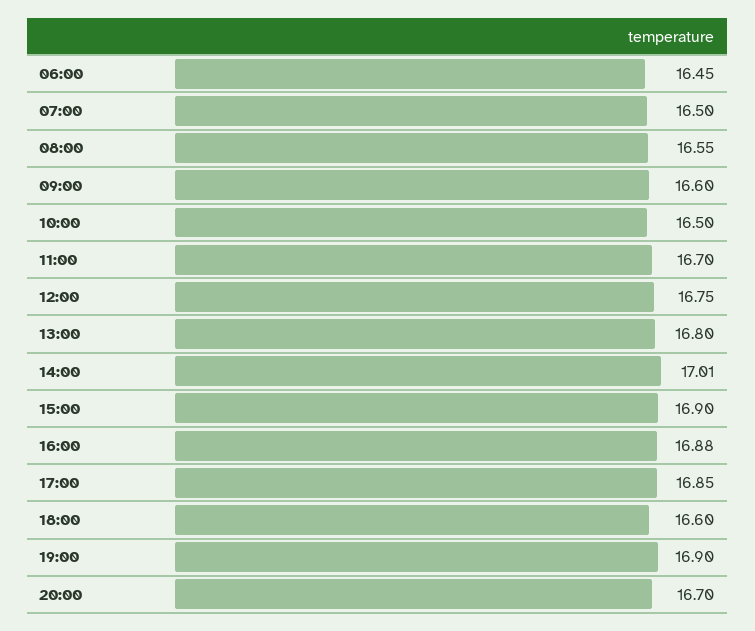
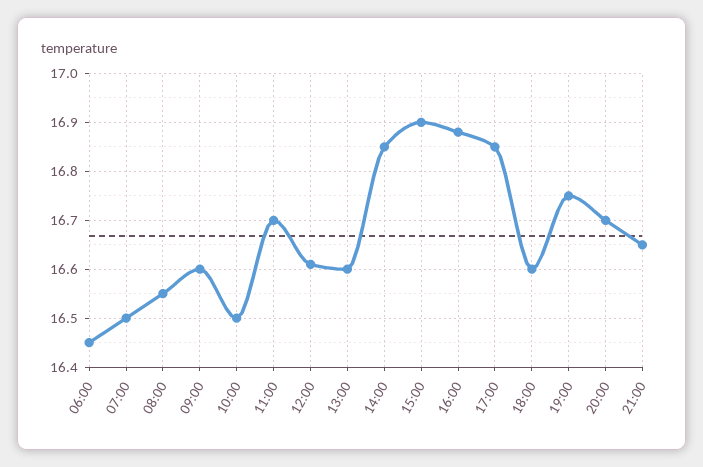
12:00: 16.75 -> 16.6
13:00: 16.8 -> 16.6
14:00: 17.01 -> 16.85
19:00: 16.9 -> 16.75
21:00: none -> 16.65

